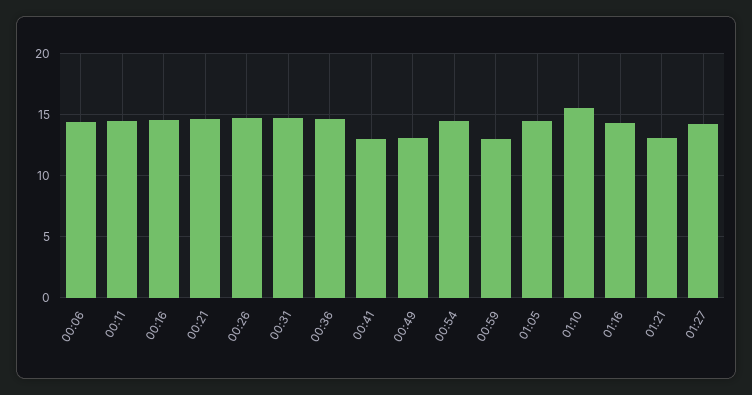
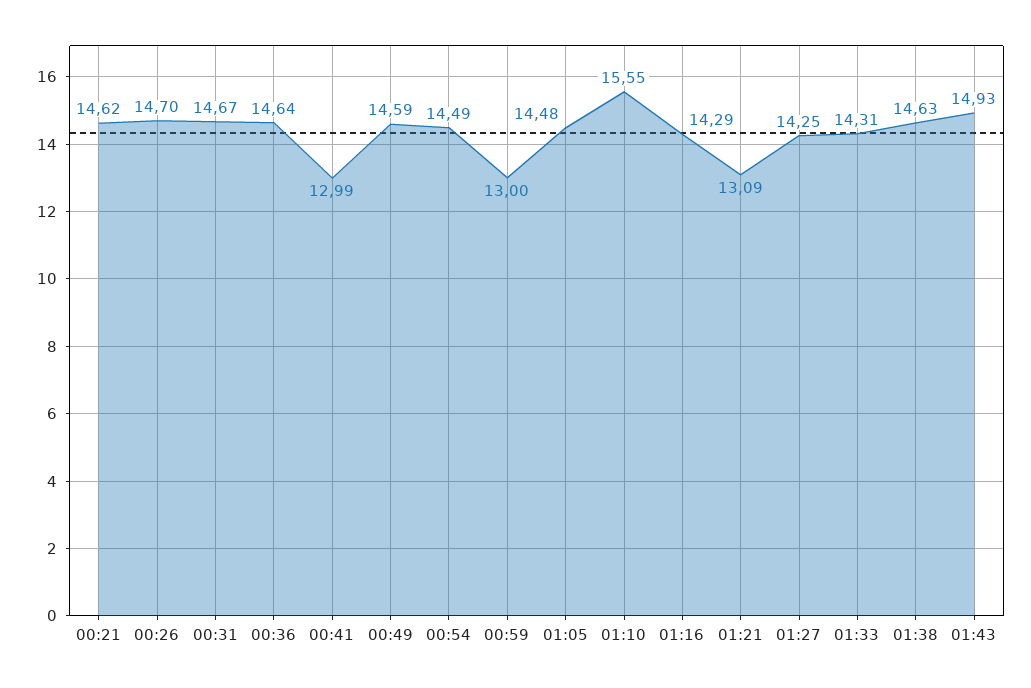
00:06: 14.5 -> none
00:11: 14.5 -> none
00:16: 14.5 -> none
00:49: 13 -> 14.59
01:33: none -> 14.31
01:38: none -> 14.63
01:43: none -> 14.93

